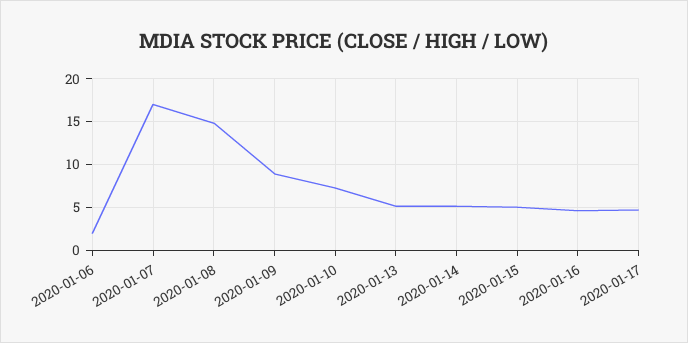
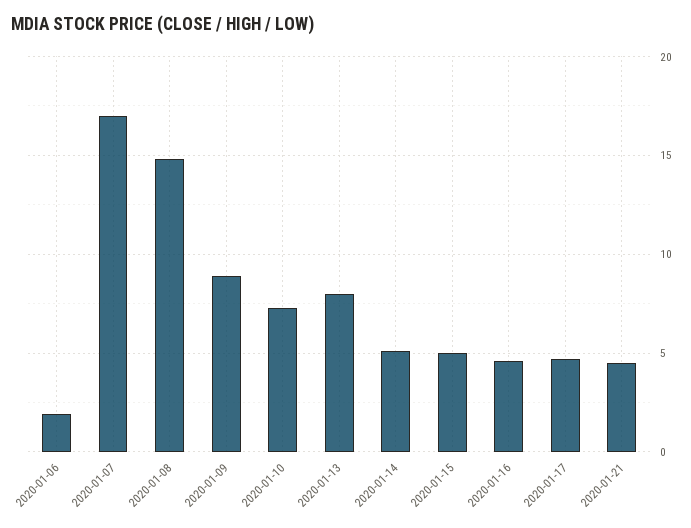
2020-01-13: 5 -> 8
2020-01-21: none -> 4.5

